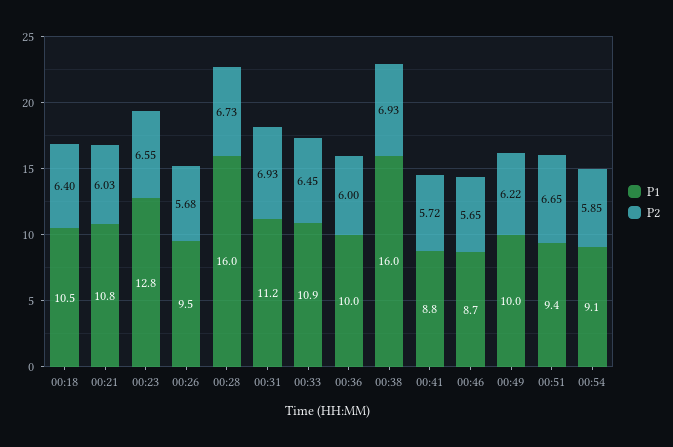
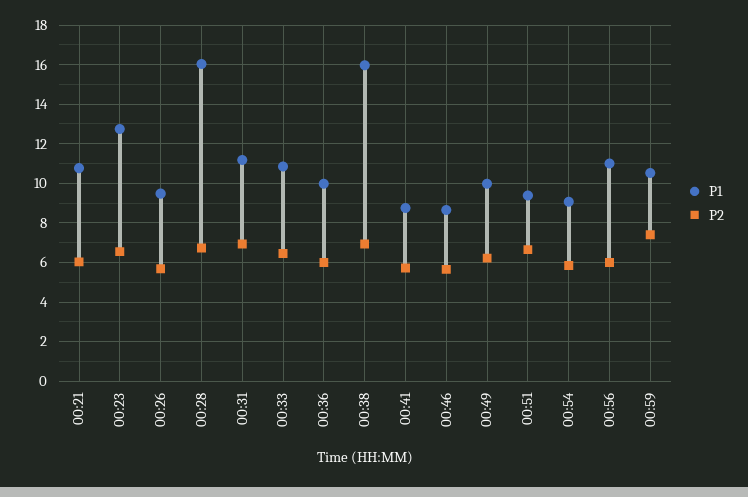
P1, 00:18: 10.5 -> none
P2, 00:18: 6.4 -> none
P1, 00:56: none -> 11
P2, 00:56: none -> 6
P1, 00:59: none -> 10.5
P2, 00:59: none -> 7.5

